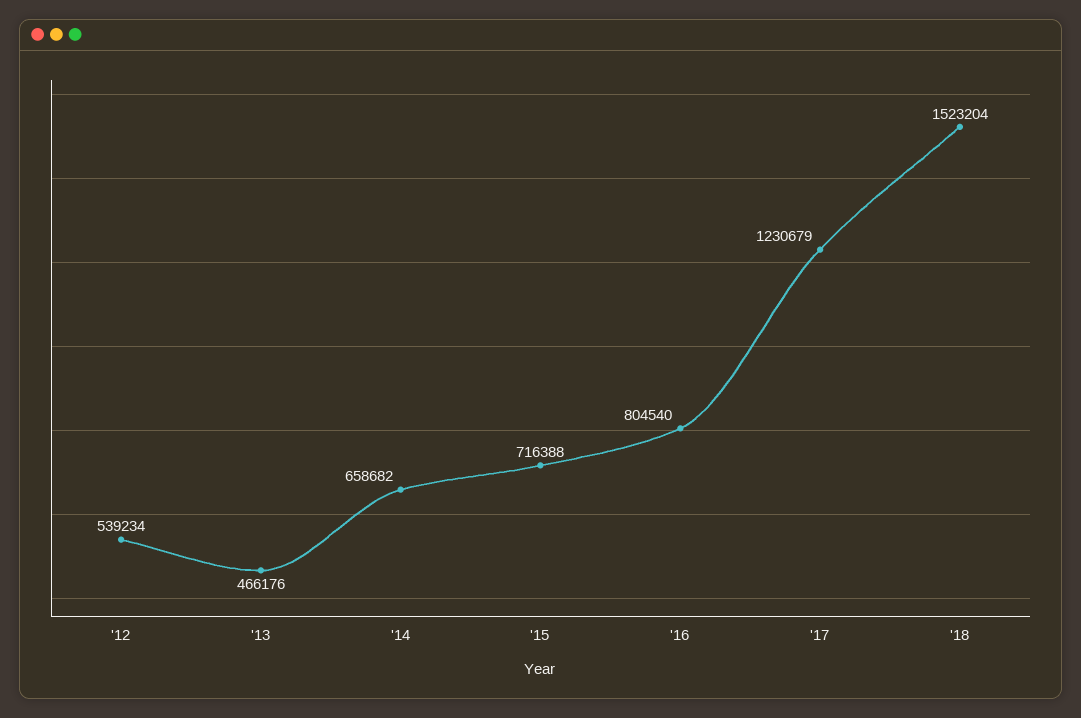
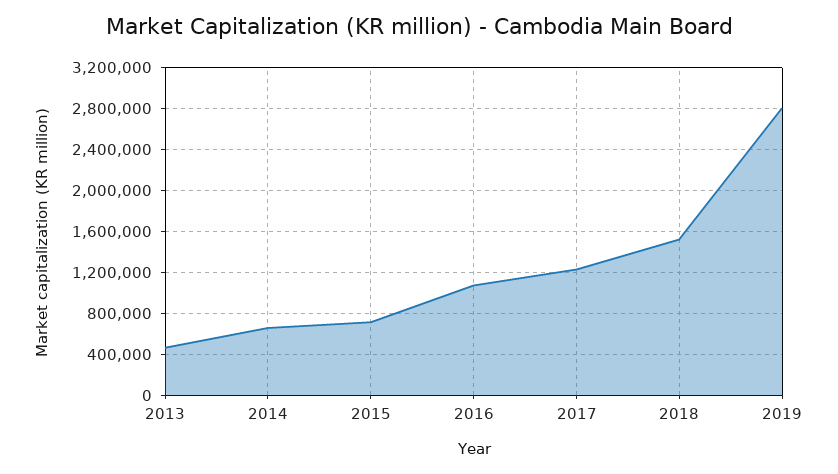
'12: 539234 -> none
'16: 804540 -> 1100000
2019: none -> 2800000

